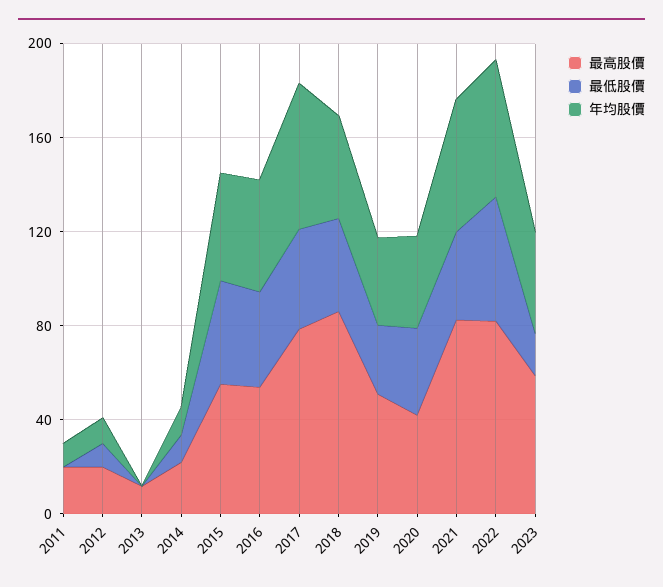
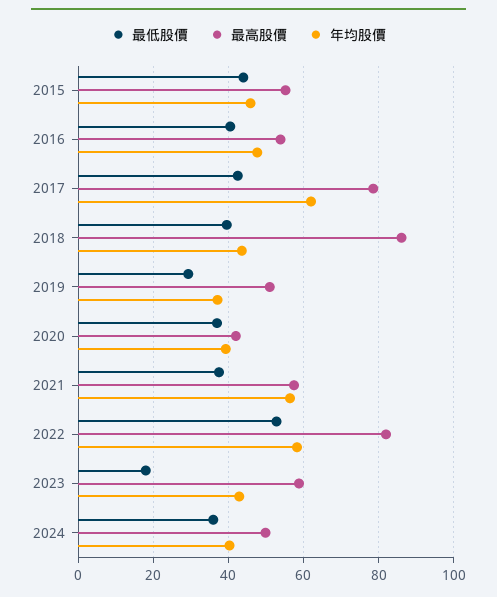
最高股價, 2011: 20 -> none
最低股價, 2011: 0 -> none
年均股價, 2011: 10 -> none
最高股價, 2012: 20 -> none
最低股價, 2012: 10 -> none
年均股價, 2012: 10 -> none
最高股價, 2013: 10 -> none
最低股價, 2013: 0 -> none
年均股價, 2013: 0 -> none
最高股價, 2014: 20 -> none
最低股價, 2014: 10 -> none
年均股價, 2014: 10 -> none
最高股價, 2021: 80 -> 58
最低股價, 2024: none -> 36
最高股價, 2024: none -> 50
年均股價, 2024: none -> 40

